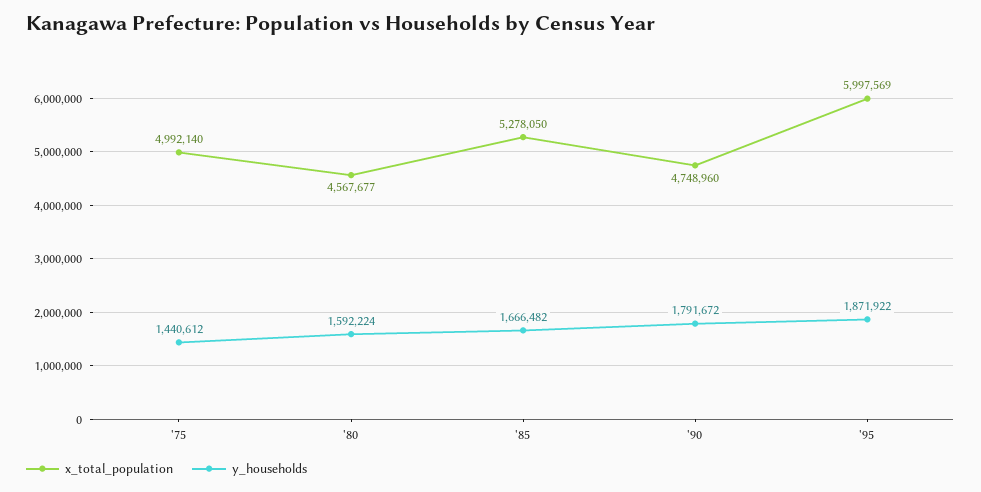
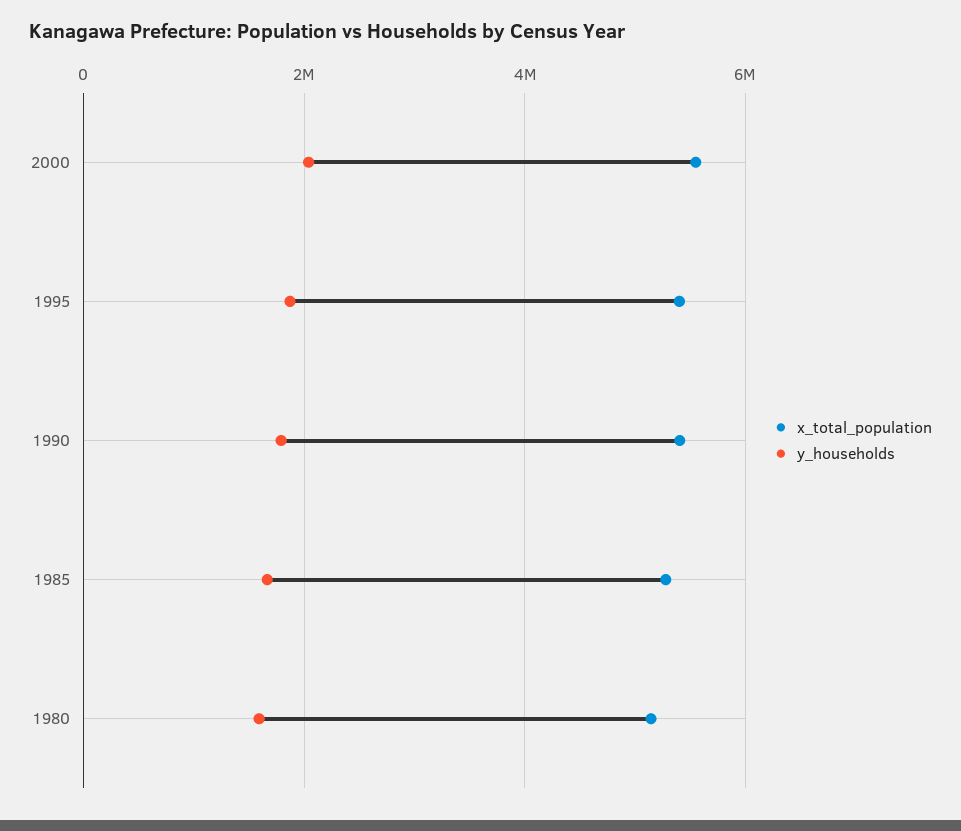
x_total_population, '75: 4992140 -> none
y_households, '75: 1440612 -> none
x_total_population, '80: 4567677 -> 5200000
x_total_population, '90: 4748960 -> 5400000
x_total_population, '95: 5997569 -> 5400000
x_total_population, 2000: none -> 5600000
y_households, 2000: none -> 2000000

